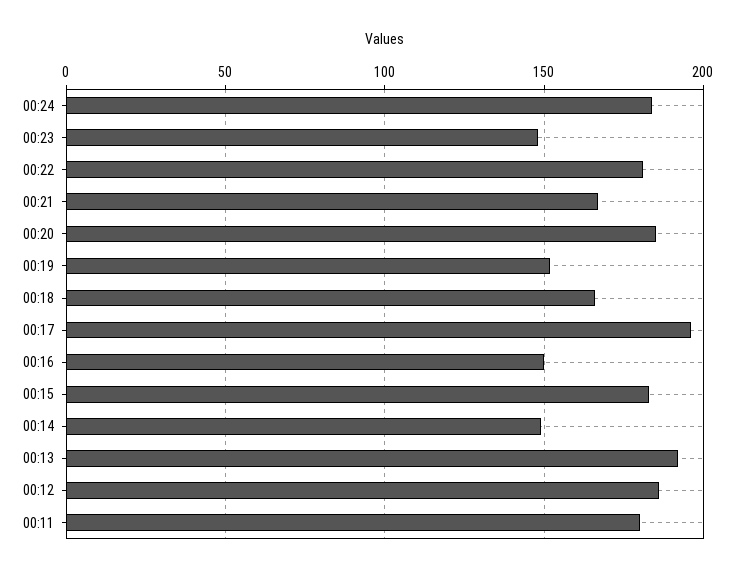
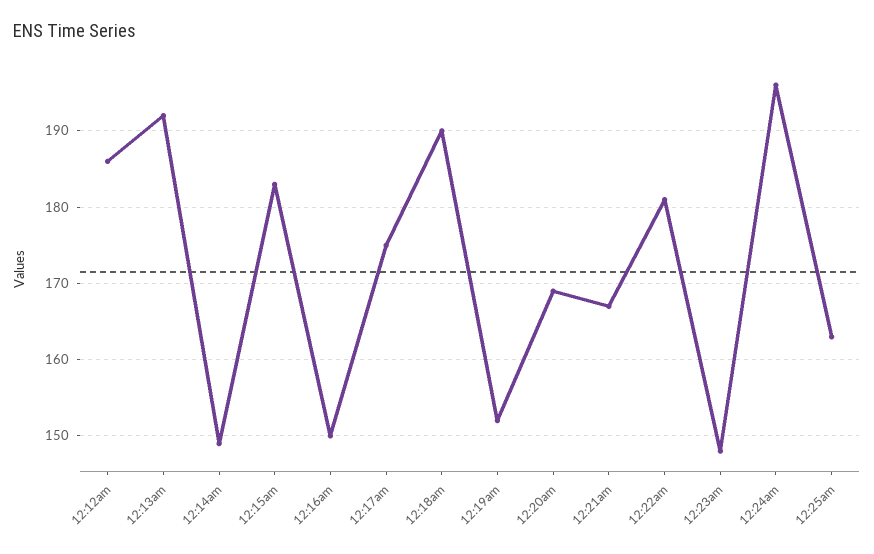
00:24: 185 -> 196
00:20: 185 -> 169
00:18: 165 -> 190
00:17: 195 -> 175
00:11: 180 -> none
12:25am: none -> 163

